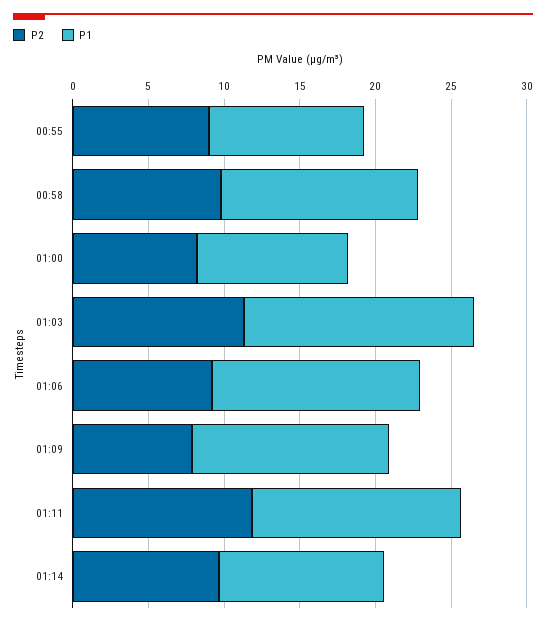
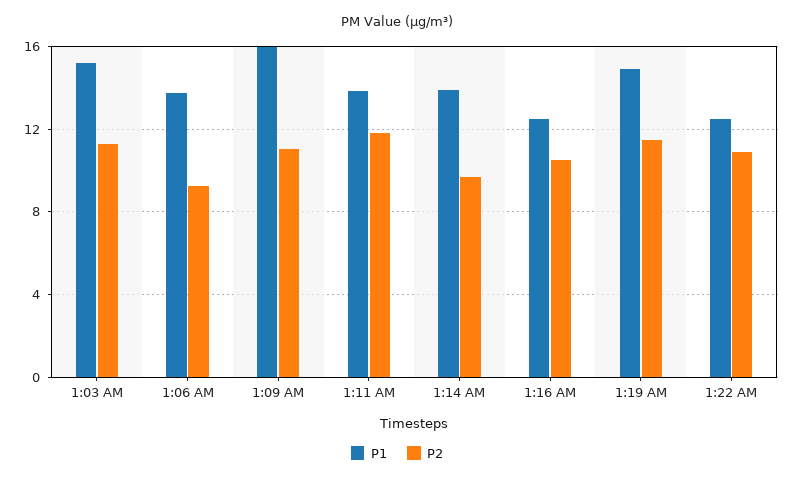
P2, 00:55: 9 -> none
P1, 00:55: 10 -> none
P2, 00:58: 10 -> none
P1, 00:58: 13 -> none
P2, 01:00: 8 -> none
P1, 01:00: 10 -> none
P2, 01:09: 8 -> 11
P1, 01:09: 13 -> 16
P1, 01:14: 11 -> 14
P1, 1:16 AM: none -> 12.5
P2, 1:16 AM: none -> 10.5
P1, 1:19 AM: none -> 15
P2, 1:19 AM: none -> 11.5
P1, 1:22 AM: none -> 12.5
P2, 1:22 AM: none -> 11

